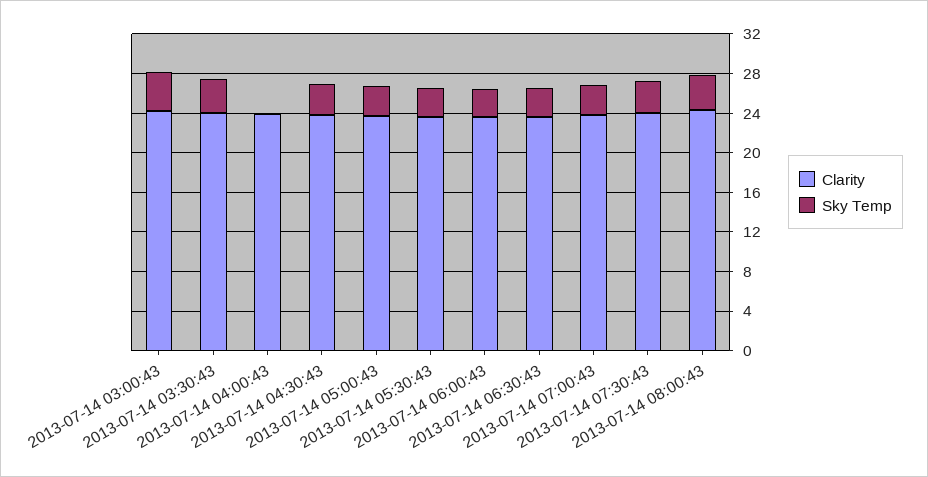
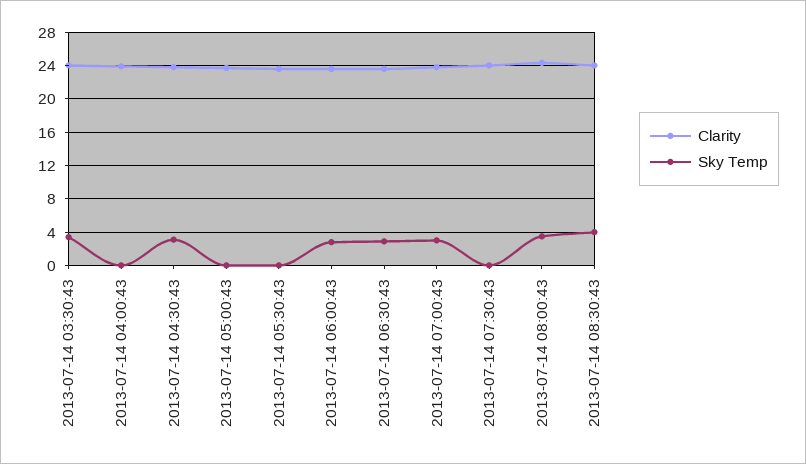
Clarity, 2013-07-14 03:00:43: 24 -> none
Sky Temp, 2013-07-14 03:00:43: 4 -> none
Sky Temp, 2013-07-14 05:00:43: 3 -> 0
Sky Temp, 2013-07-14 05:30:43: 3 -> 0
Sky Temp, 2013-07-14 07:30:43: 3 -> 0
Clarity, 2013-07-14 08:30:43: none -> 24
Sky Temp, 2013-07-14 08:30:43: none -> 4

